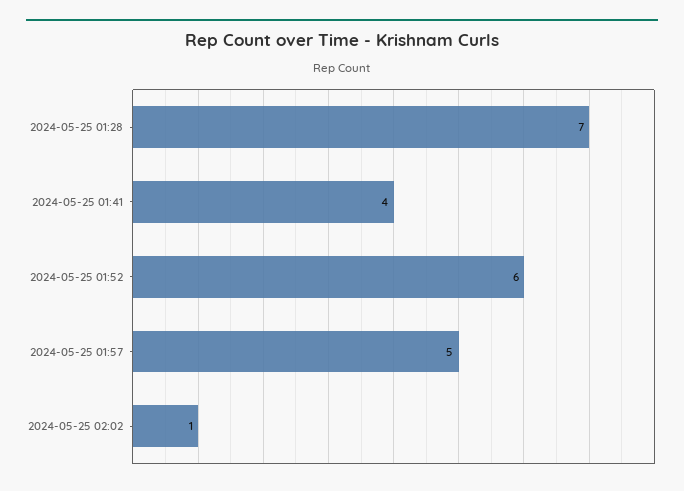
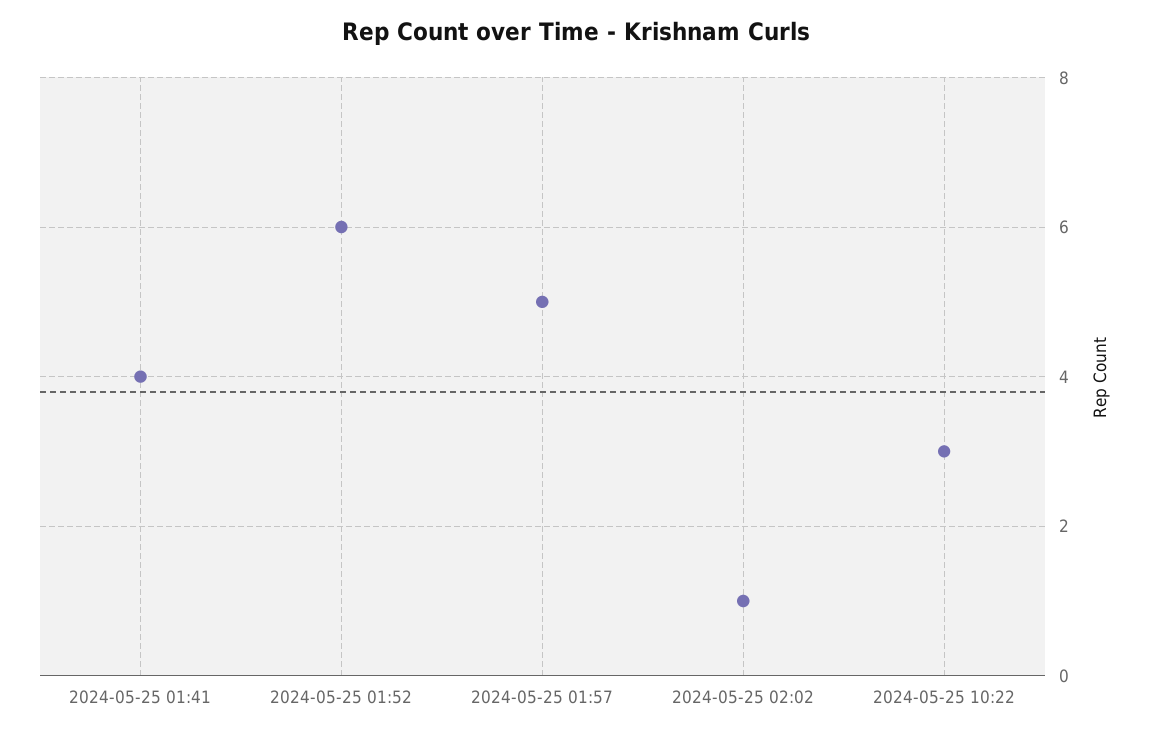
2024-05-25 01:28: 7 -> none
2024-05-25 10:22: none -> 3

